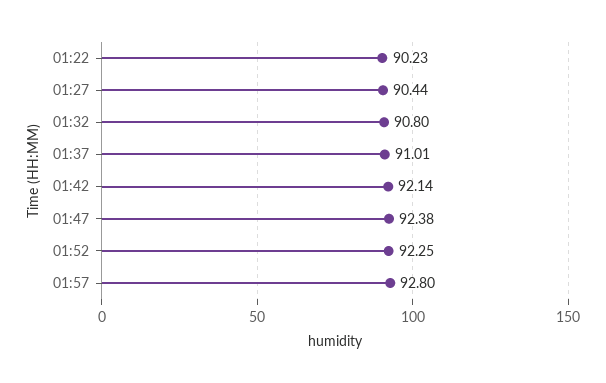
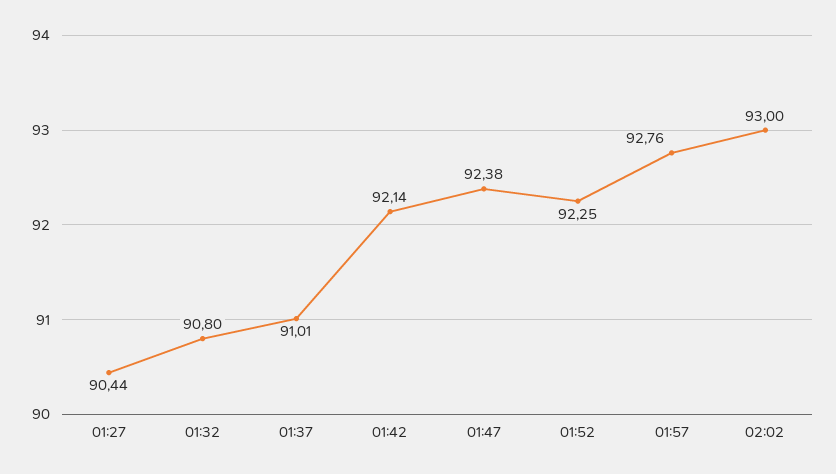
01:22: 90.23 -> none
01:57: 92.8 -> 92.76
02:02: none -> 93

